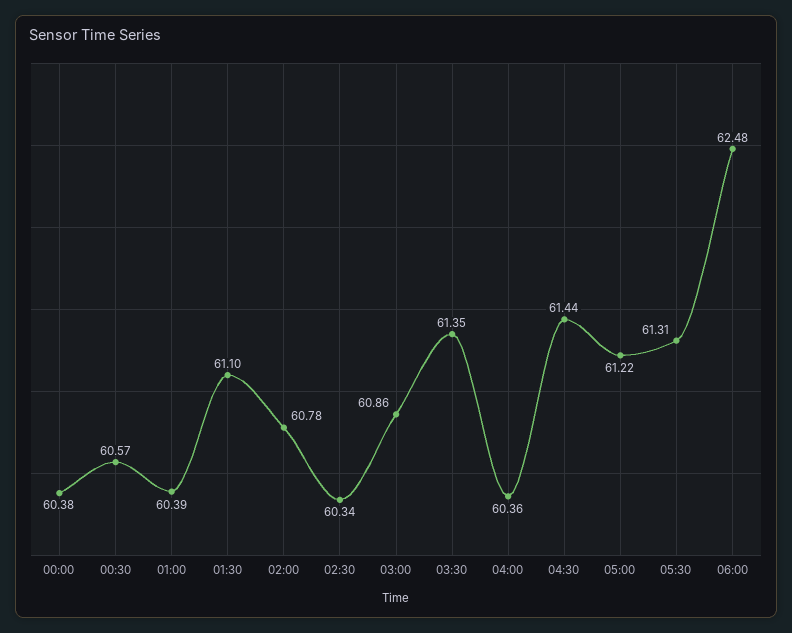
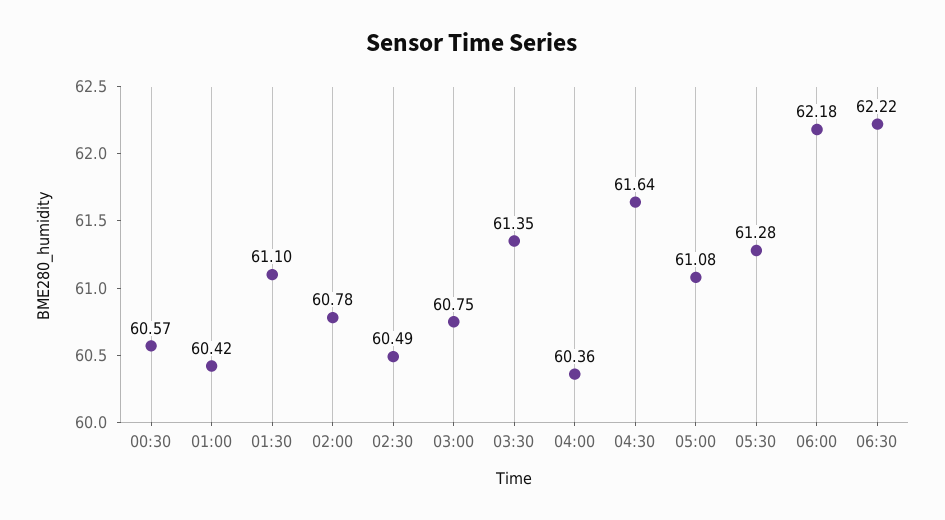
00:00: 60.38 -> none
01:00: 60.39 -> 60.42
02:30: 60.34 -> 60.49
03:00: 60.86 -> 60.75
04:30: 61.44 -> 61.64
05:00: 61.22 -> 61.08
05:30: 61.31 -> 61.28
06:00: 62.48 -> 62.18
06:30: none -> 62.22

